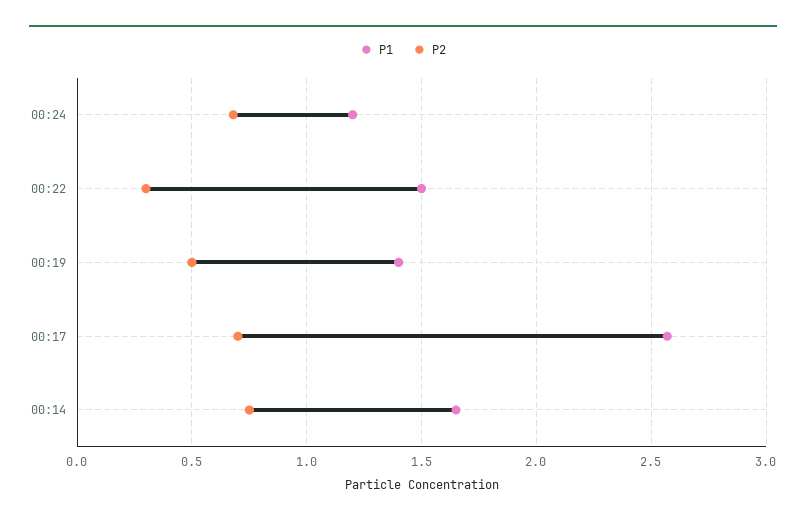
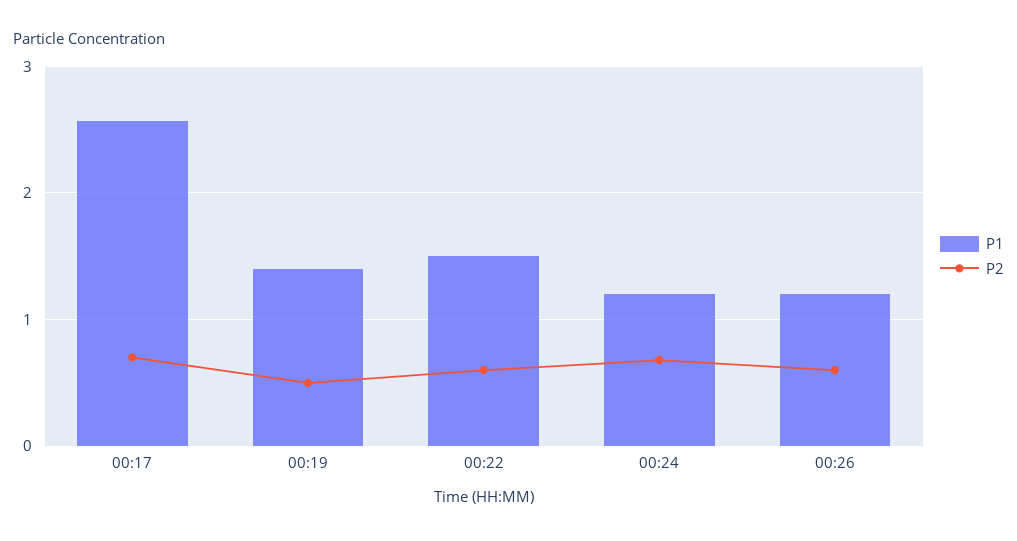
P2, 00:22: 0.3 -> 0.6
P1, 00:14: 1.65 -> none
P2, 00:14: 0.75 -> none
P1, 00:26: none -> 1.2
P2, 00:26: none -> 0.6

